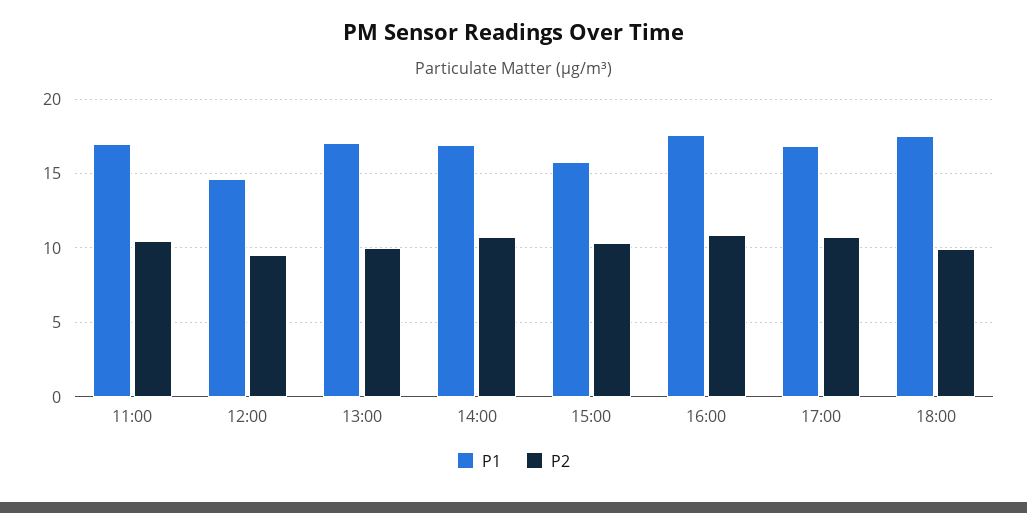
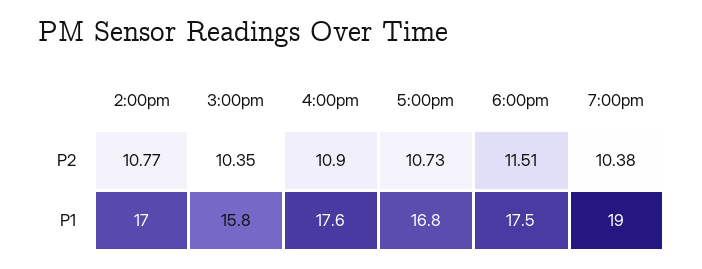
P1, 11:00: 17 -> none
P2, 11:00: 10.5 -> none
P1, 12:00: 14.5 -> none
P2, 12:00: 9.5 -> none
P1, 13:00: 17 -> none
P2, 13:00: 10 -> none
P2, 18:00: 10 -> 11.51
P2, 7:00pm: none -> 10.38
P1, 7:00pm: none -> 19

